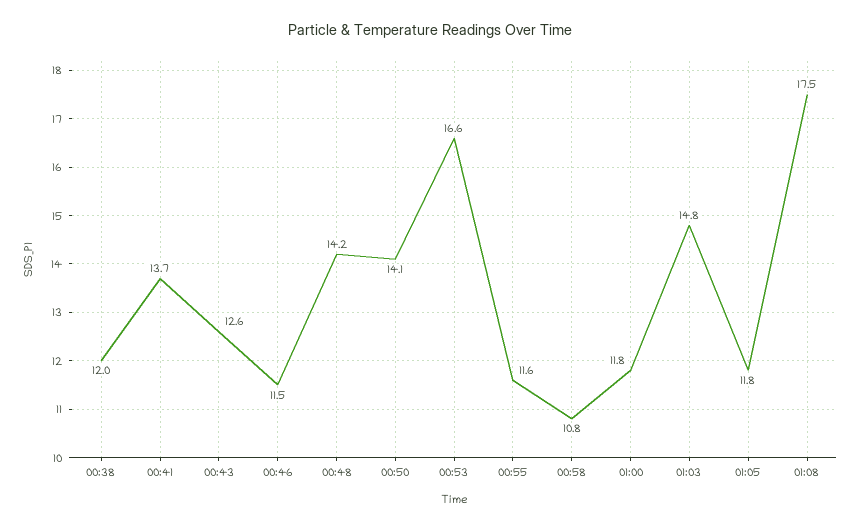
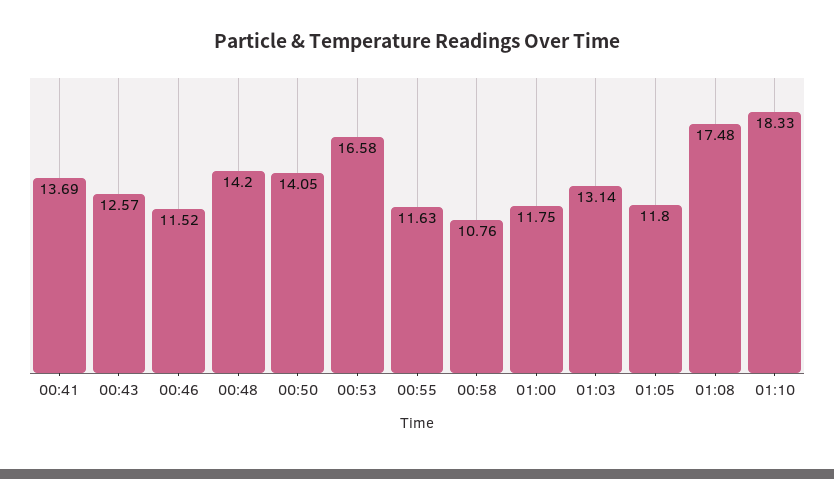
00:38: 12 -> none
01:03: 14.8 -> 13.14
01:10: none -> 18.33

